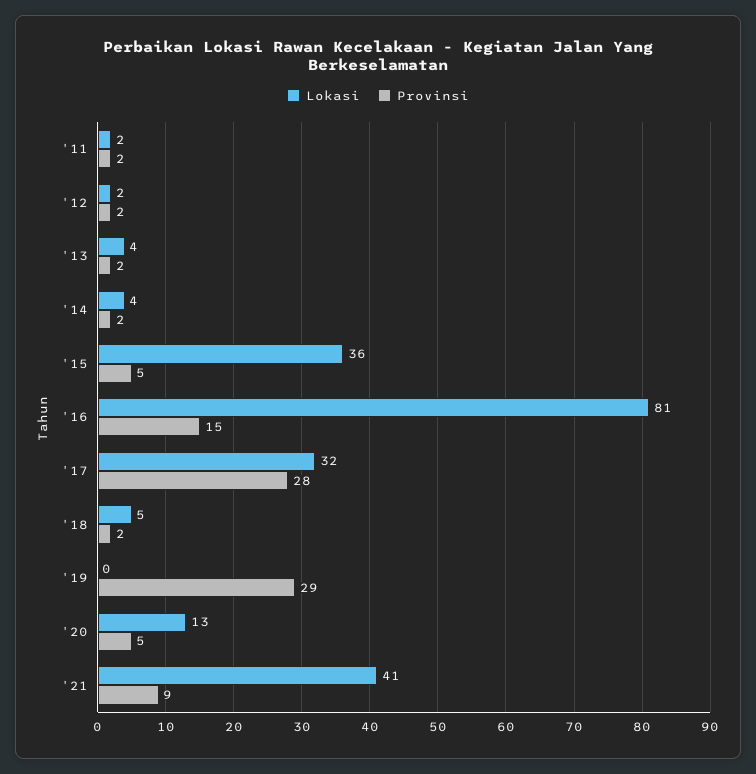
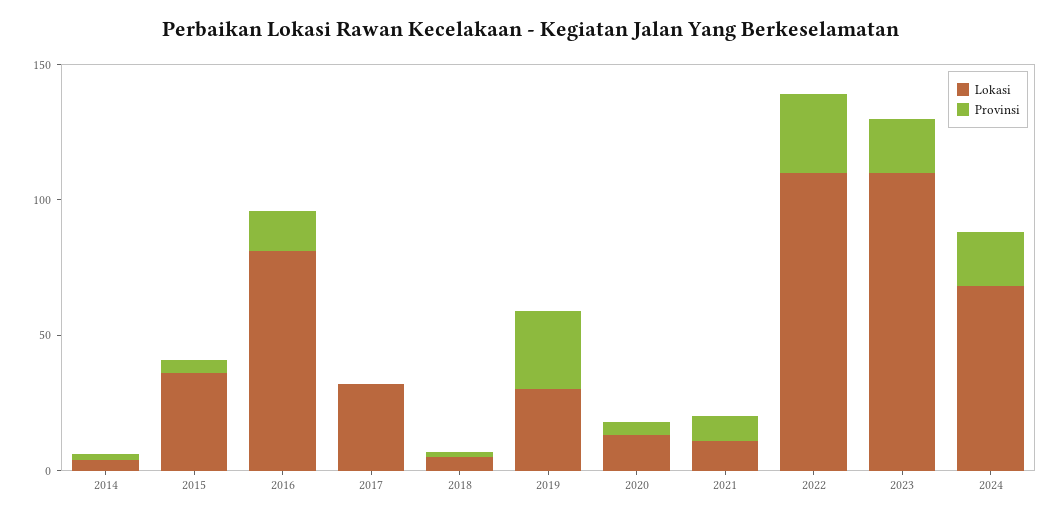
Lokasi, '11: 2 -> none
Provinsi, '11: 2 -> none
Lokasi, '12: 2 -> none
Provinsi, '12: 2 -> none
Lokasi, '13: 4 -> none
Provinsi, '13: 2 -> none
Provinsi, '17: 28 -> 0
Lokasi, '19: 0 -> 30
Lokasi, '21: 41 -> 10
Lokasi, 2022: none -> 110
Provinsi, 2022: none -> 30
Lokasi, 2023: none -> 110
Provinsi, 2023: none -> 20
Lokasi, 2024: none -> 70
Provinsi, 2024: none -> 20

